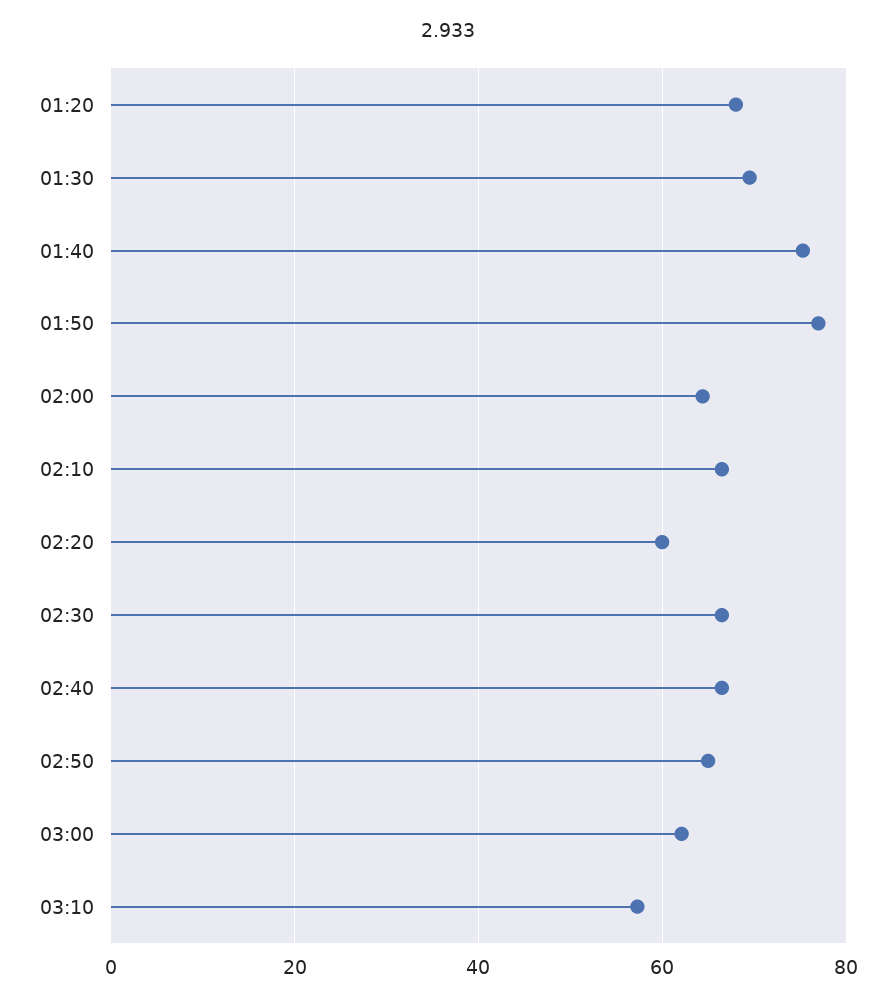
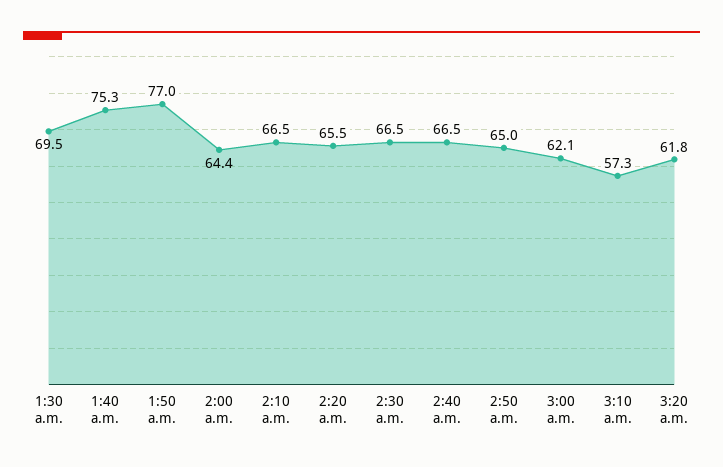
01:20: 68 -> none
02:20: 60 -> 65.5
3:20 a.m.: none -> 61.8

